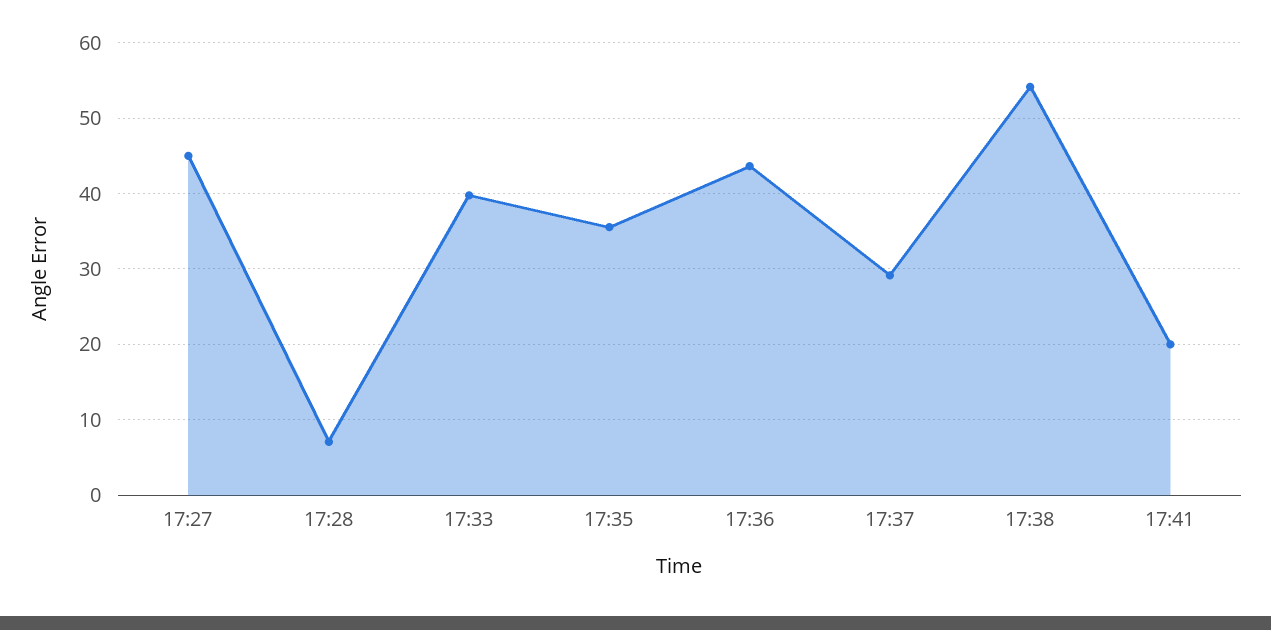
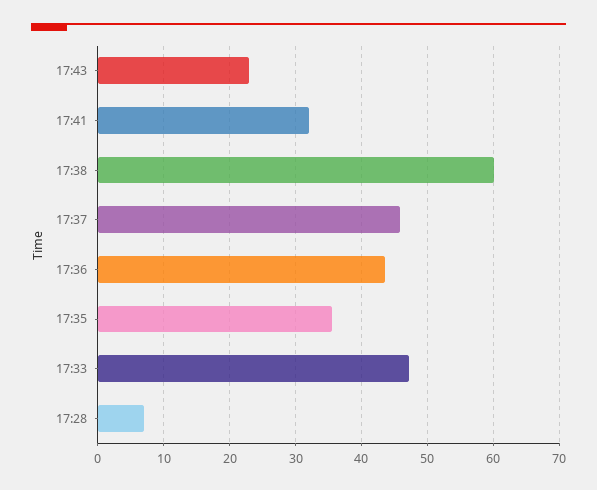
17:27: 45 -> none
17:33: 40 -> 47
17:37: 29 -> 46
17:38: 54 -> 60
17:41: 20 -> 32
17:43: none -> 23

